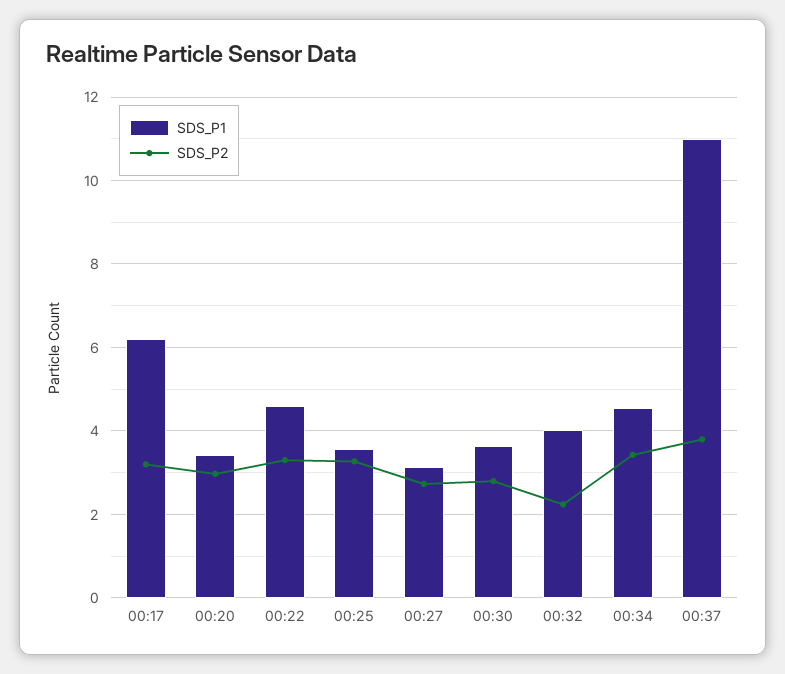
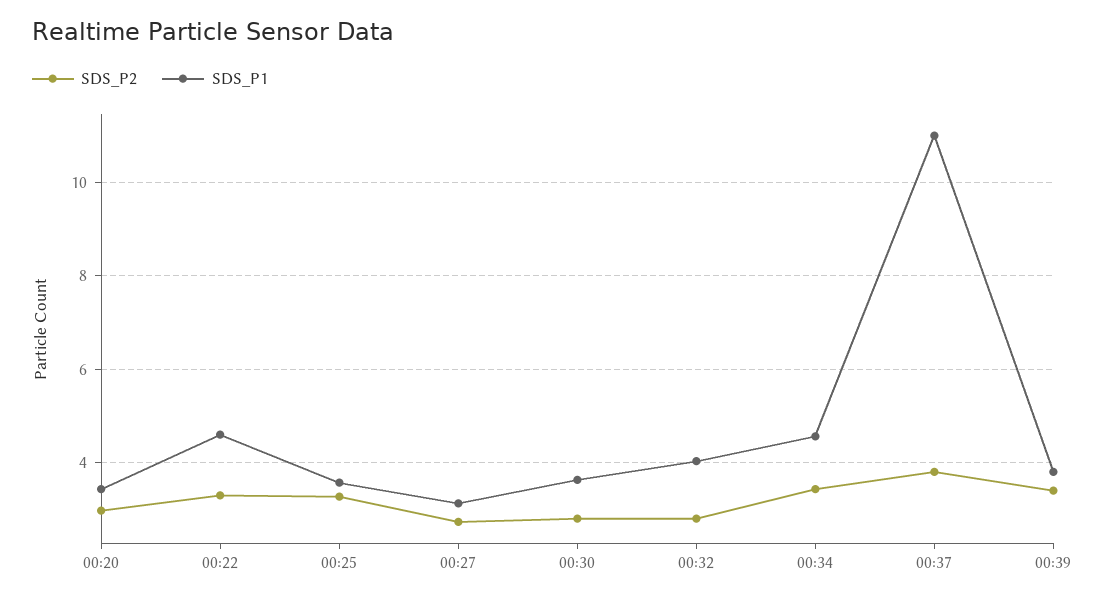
SDS_P1, 00:17: 6.2 -> none
SDS_P2, 00:17: 3.2 -> none
SDS_P2, 00:32: 2.2 -> 2.8
SDS_P2, 00:39: none -> 3.4
SDS_P1, 00:39: none -> 3.8

